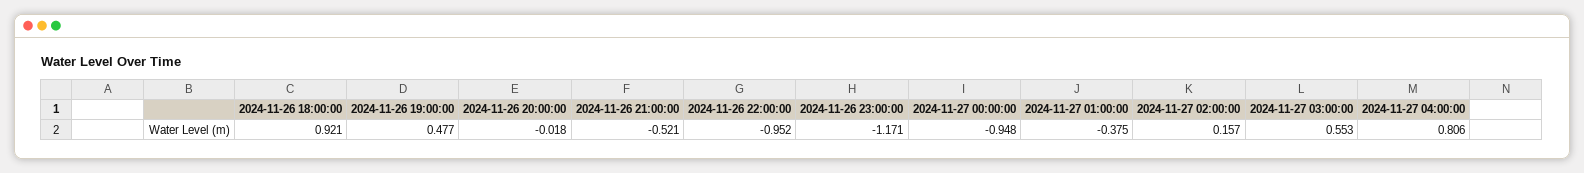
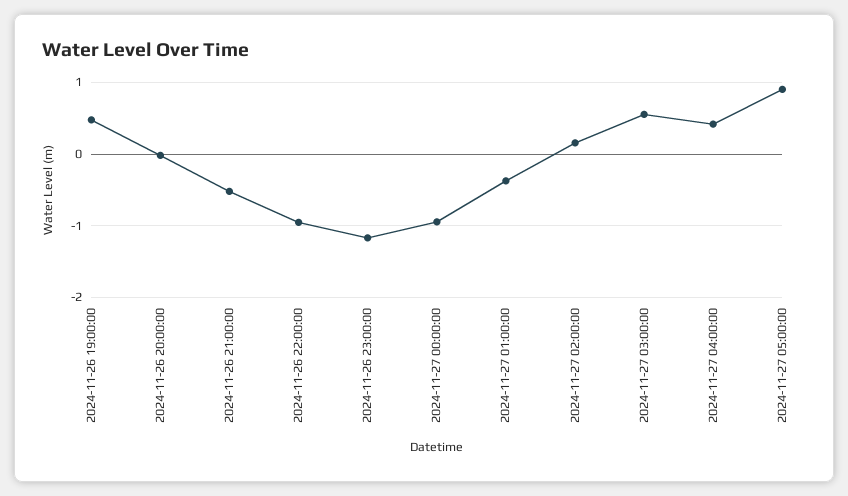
2024-11-26 18:00:00: 0.921 -> none
2024-11-27 04:00:00: 0.806 -> 0.4
2024-11-27 05:00:00: none -> 0.9

